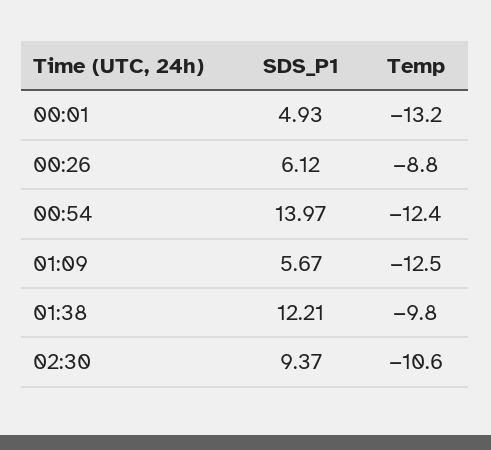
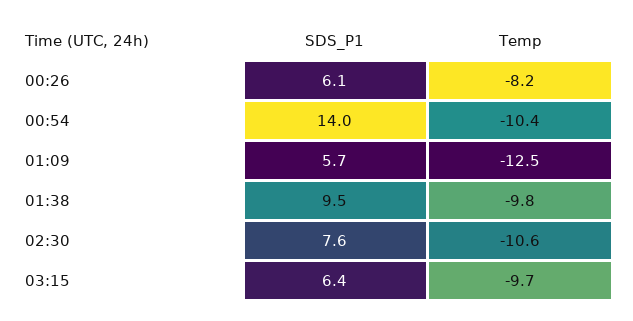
SDS_P1, 00:01: 4.93 -> none
Temp, 00:01: -13.2 -> none
Temp, 00:26: -8.8 -> -8.2
Temp, 00:54: -12.4 -> -10.4
SDS_P1, 01:38: 12.21 -> 9.5
SDS_P1, 02:30: 9.37 -> 7.6
SDS_P1, 03:15: none -> 6.4
Temp, 03:15: none -> -9.7

